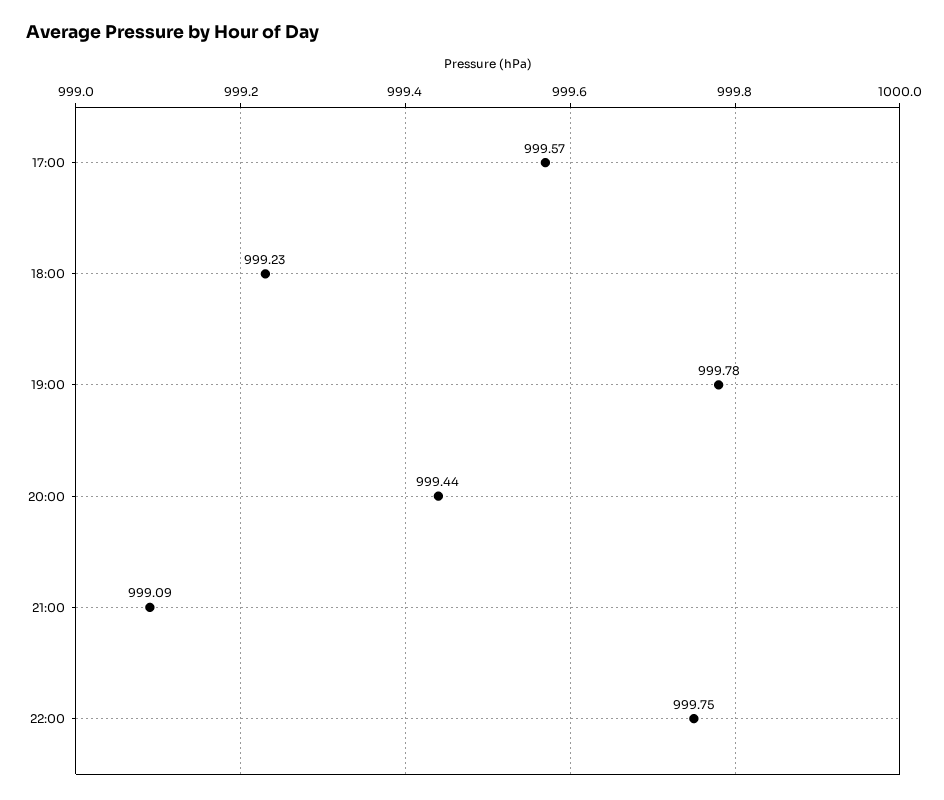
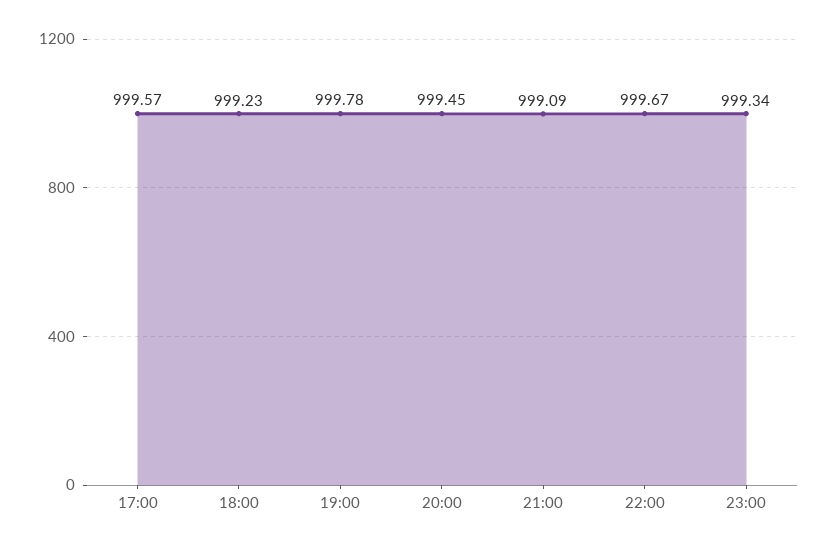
20:00: 999.44 -> 999.45
22:00: 999.75 -> 999.67
23:00: none -> 999.34

